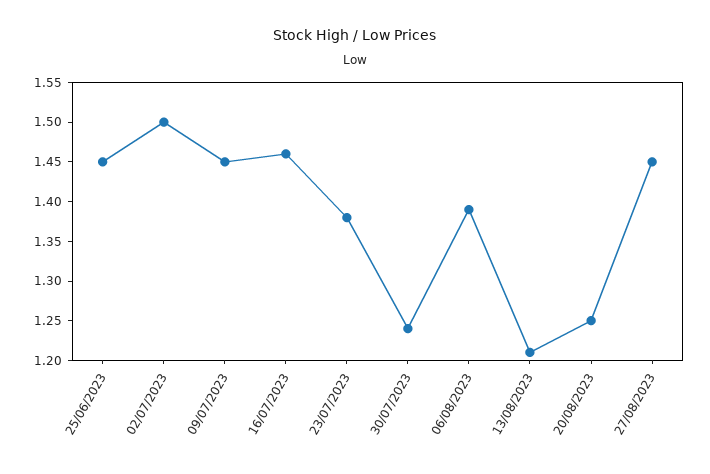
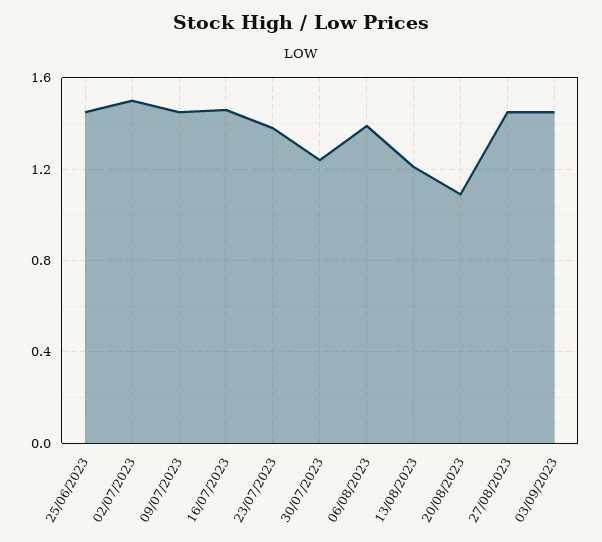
20/08/2023: 1.25 -> 1.1
03/09/2023: none -> 1.45

